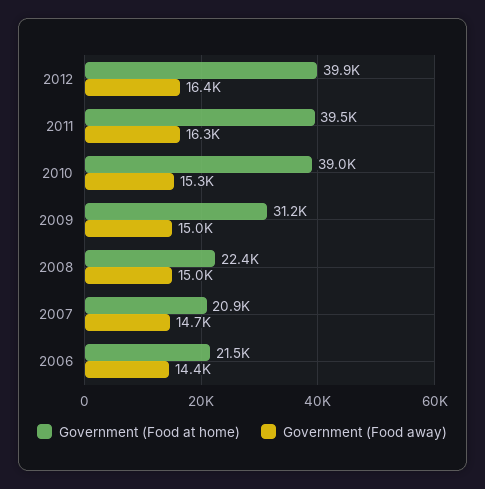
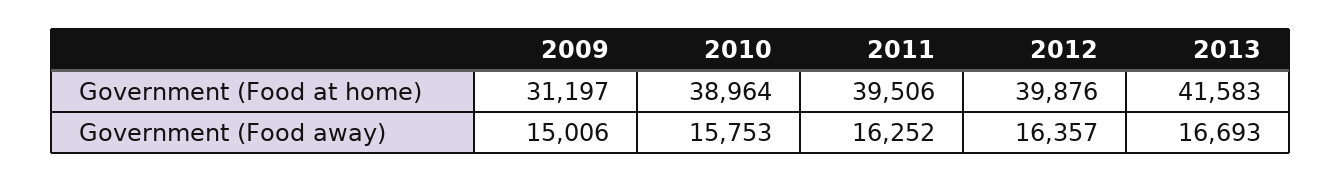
Government (Food away), 2010: 15300 -> 15753
Government (Food at home), 2008: 22400 -> none
Government (Food away), 2008: 15000 -> none
Government (Food at home), 2007: 20900 -> none
Government (Food away), 2007: 14700 -> none
Government (Food at home), 2006: 21500 -> none
Government (Food away), 2006: 14400 -> none
Government (Food at home), 2013: none -> 41583
Government (Food away), 2013: none -> 16693

